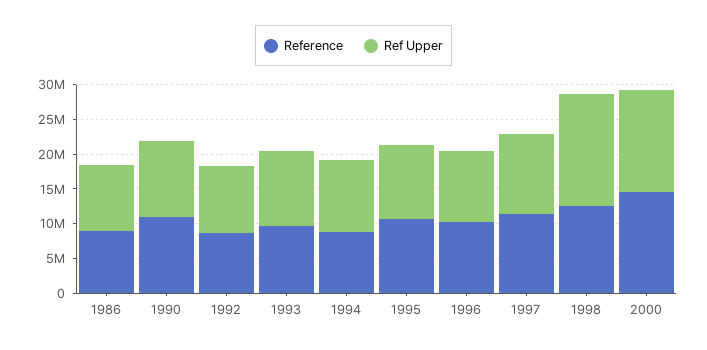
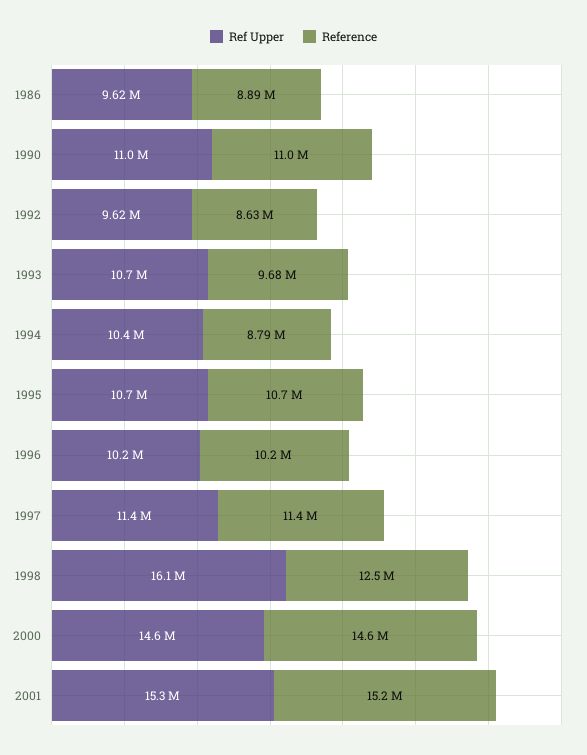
Ref Upper, 2001: none -> 15300000
Reference, 2001: none -> 15200000

